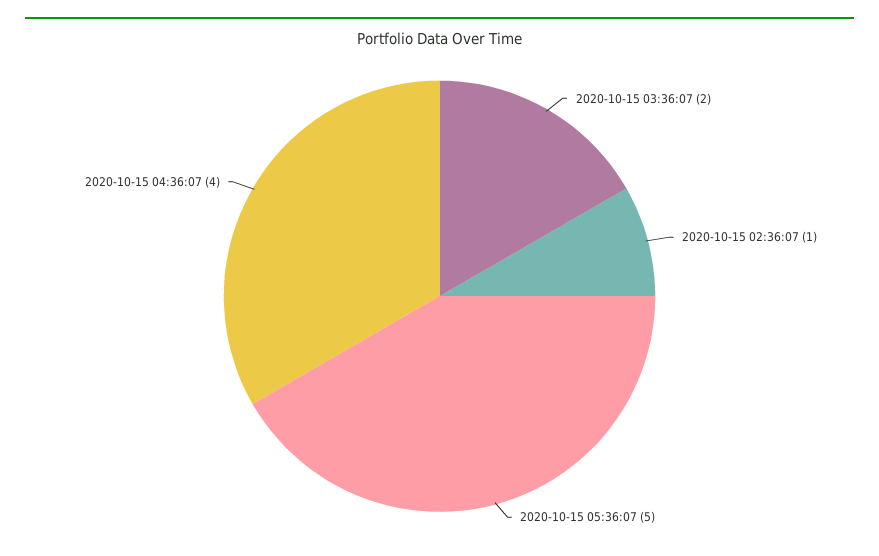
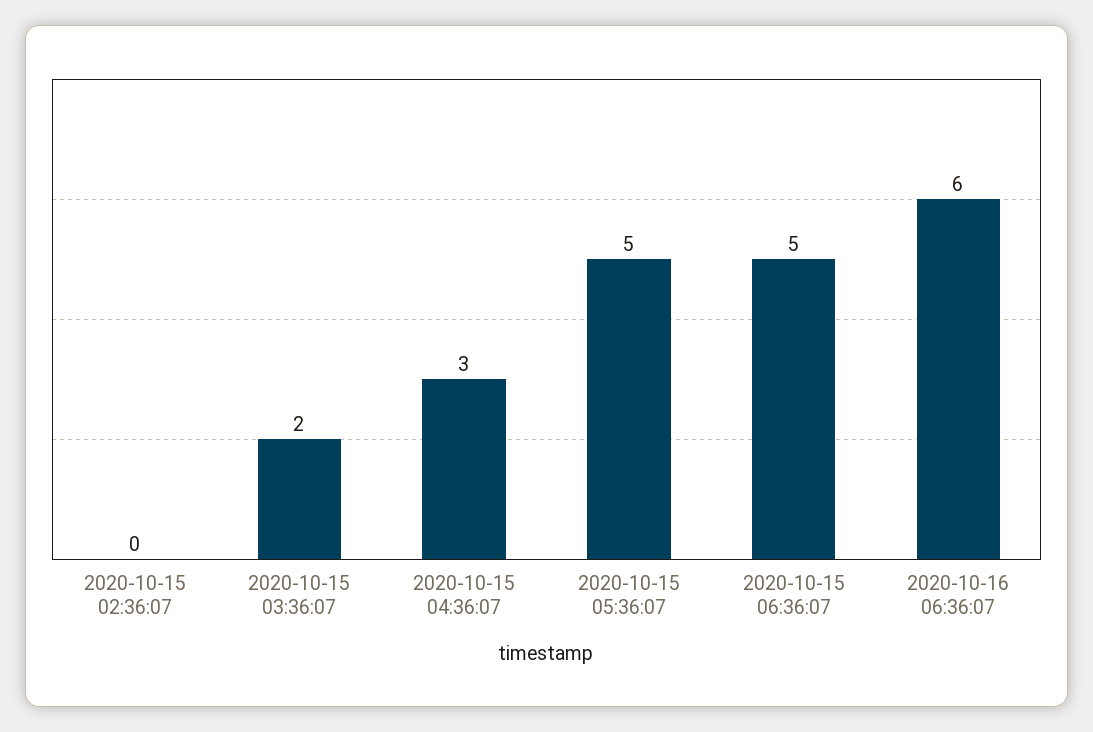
2020-10-15 02:36:07: 1 -> 0
2020-10-15 04:36:07: 4 -> 3
2020-10-15 06:36:07: none -> 5
2020-10-16 06:36:07: none -> 6

